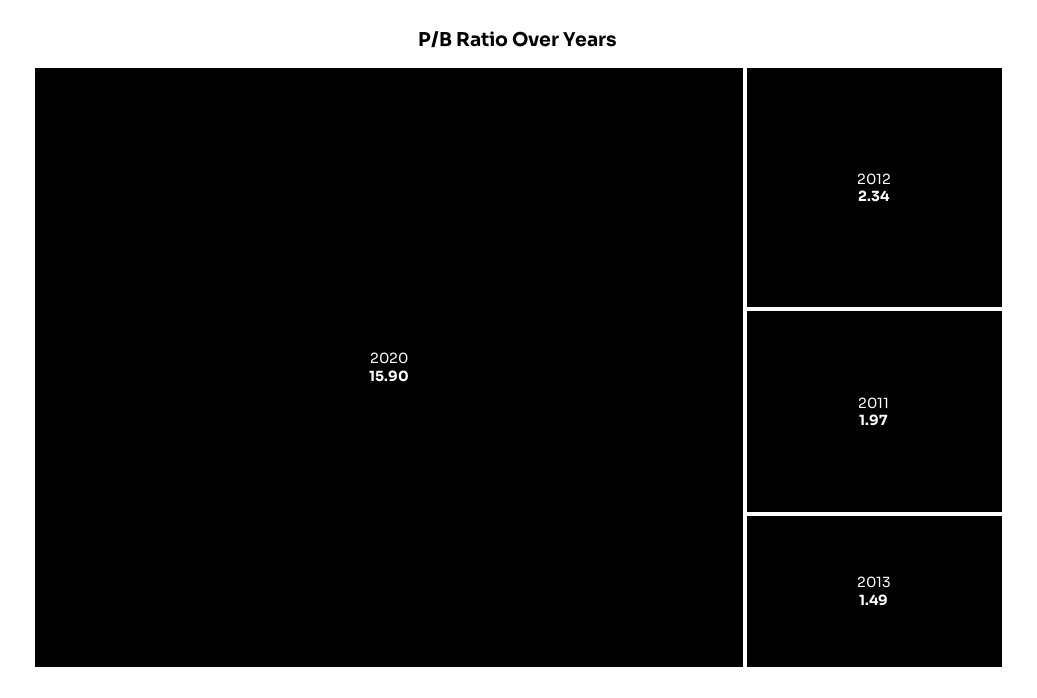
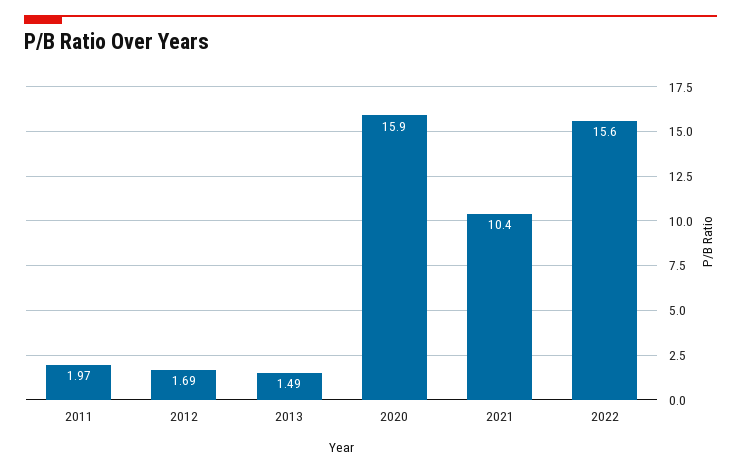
2012: 2.34 -> 1.69
2021: none -> 10.4
2022: none -> 15.6

